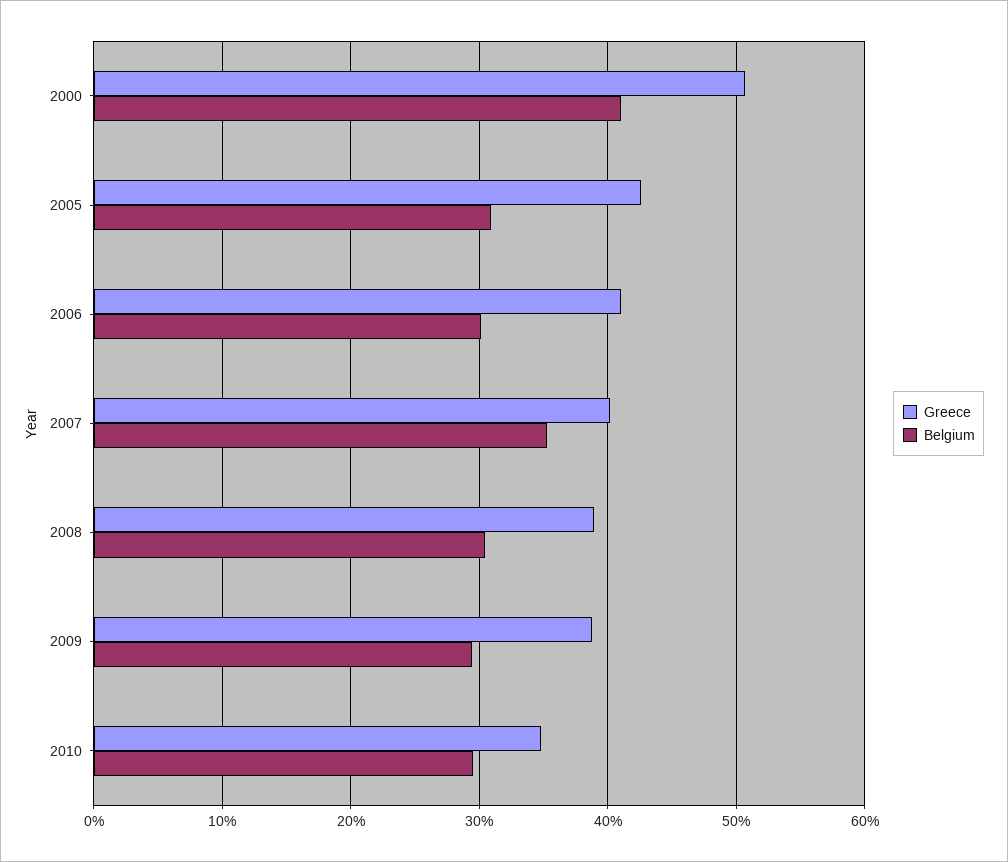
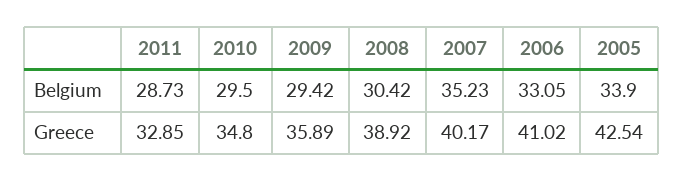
Greece, 2000: 51 -> none
Belgium, 2000: 41 -> none
Belgium, 2005: 31 -> 33.9
Belgium, 2006: 30 -> 33.05
Greece, 2009: 39 -> 35.89
Belgium, 2011: none -> 28.73
Greece, 2011: none -> 32.85

